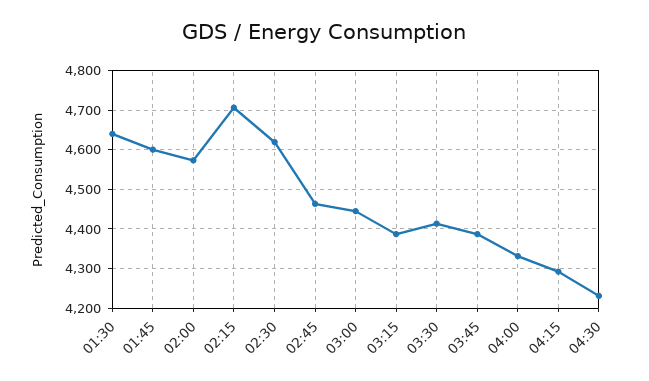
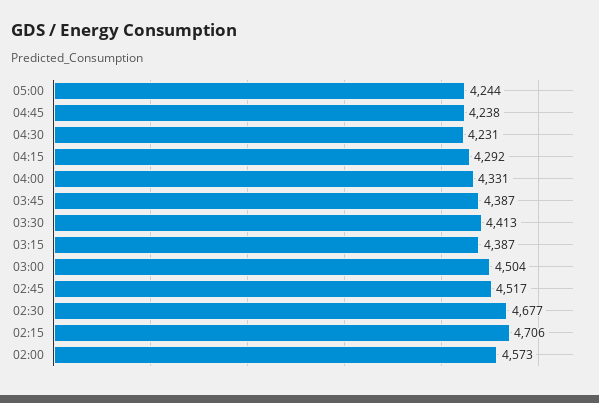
01:30: 4640 -> none
01:45: 4600 -> none
02:30: 4620 -> 4677
02:45: 4460 -> 4517
03:00: 4440 -> 4504
05:00: none -> 4244
04:45: none -> 4238

